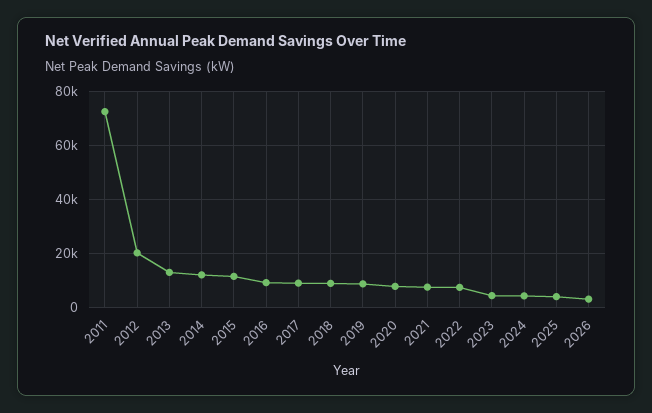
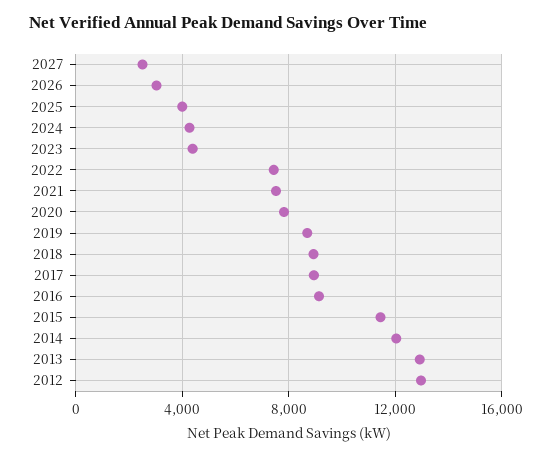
2011: 72500 -> none
2012: 20000 -> 13000
2027: none -> 2500

